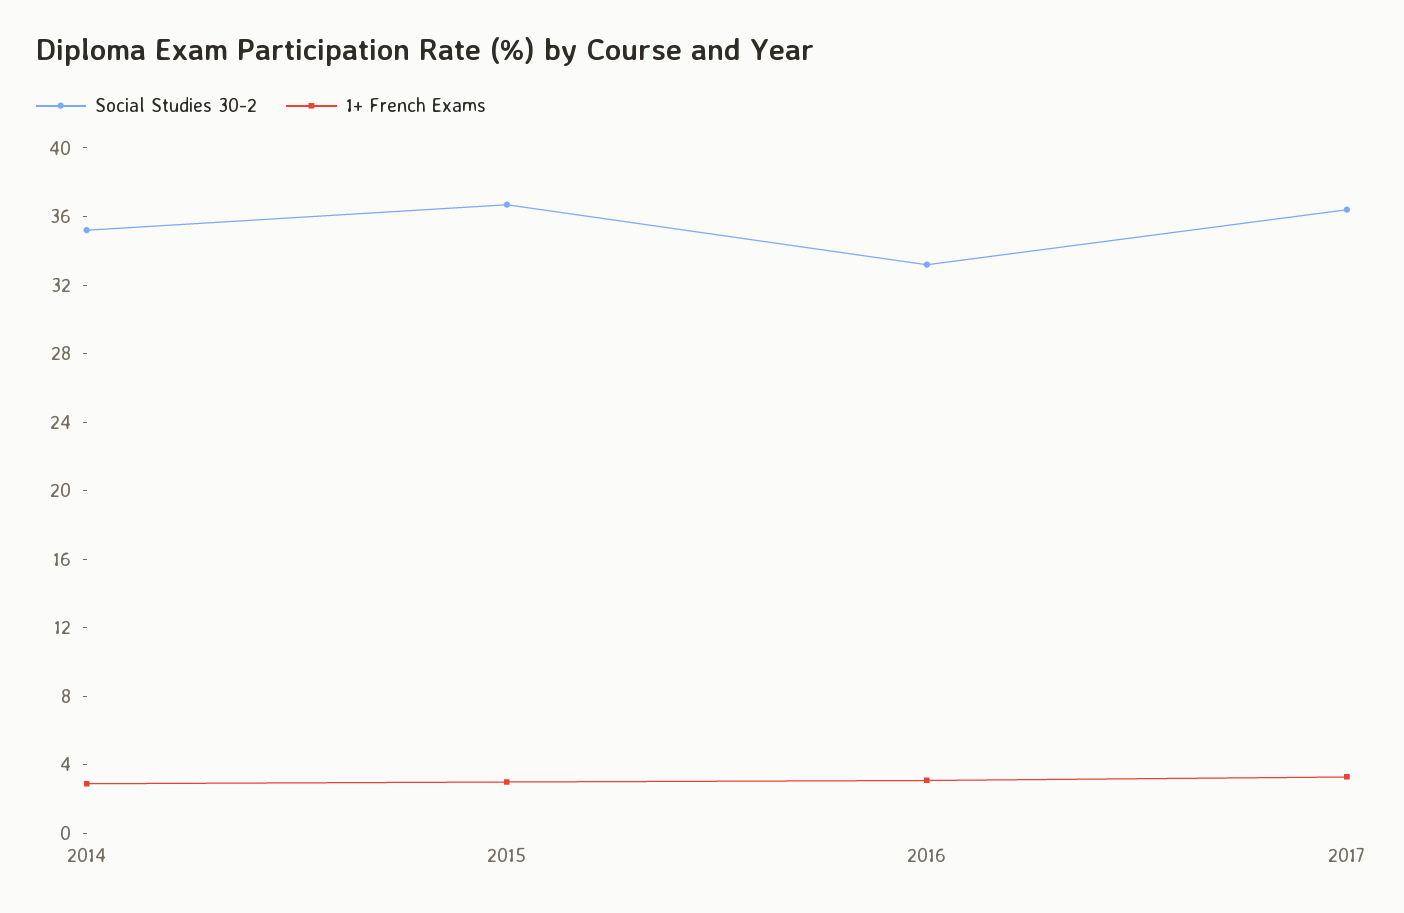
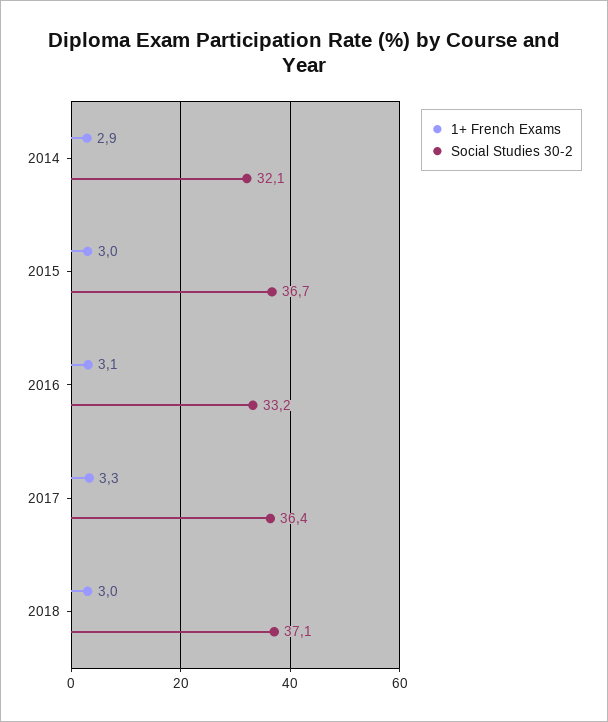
Social Studies 30-2, 2014: 35 -> 32.1
1+ French Exams, 2018: none -> 3
Social Studies 30-2, 2018: none -> 37.1

